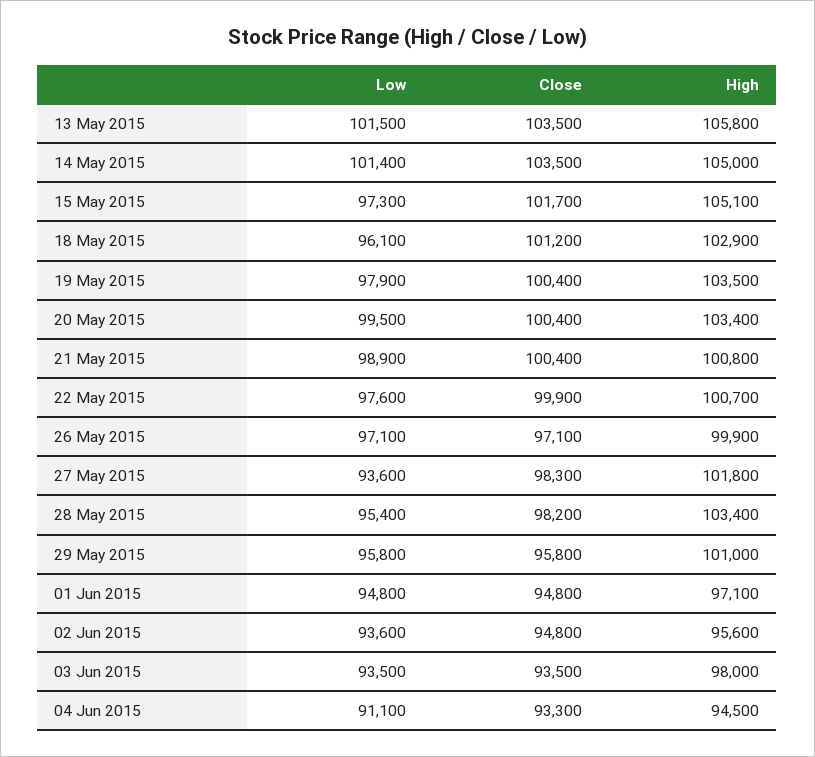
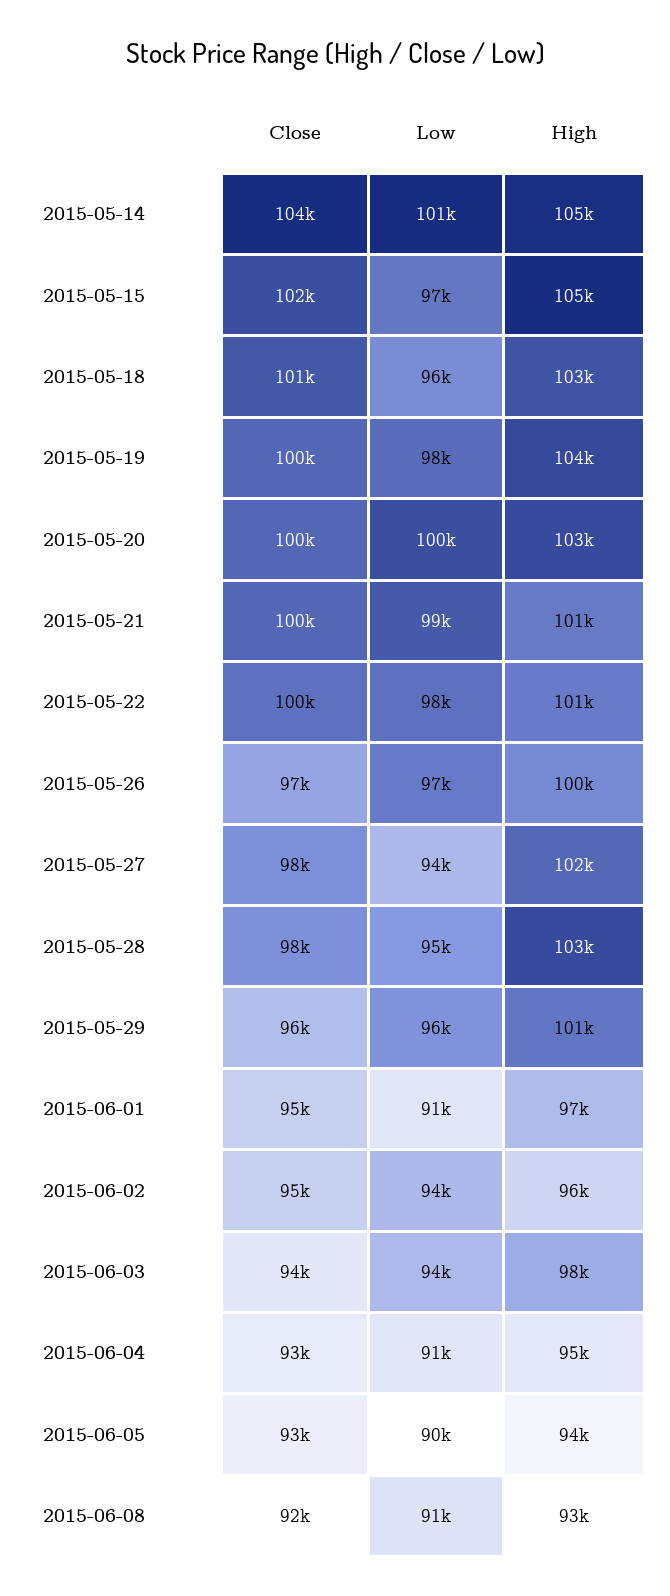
Low, 13 May 2015: 101500 -> none
Close, 13 May 2015: 103500 -> none
High, 13 May 2015: 105800 -> none
Low, 01 Jun 2015: 94800 -> 91000
Close, 2015-06-05: none -> 93000
Low, 2015-06-05: none -> 90000
High, 2015-06-05: none -> 94000
Close, 2015-06-08: none -> 92000
Low, 2015-06-08: none -> 91000
High, 2015-06-08: none -> 93000

